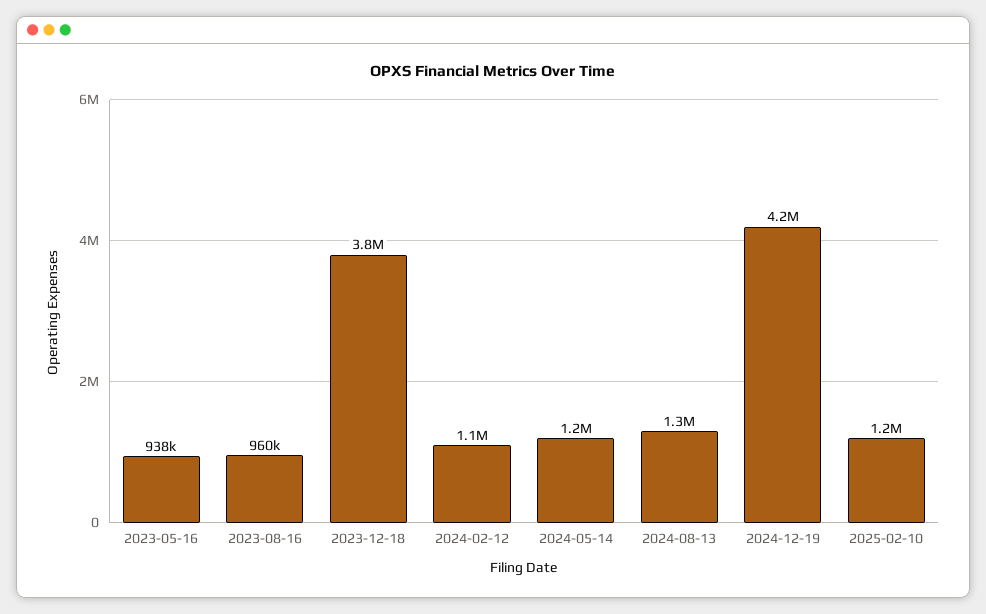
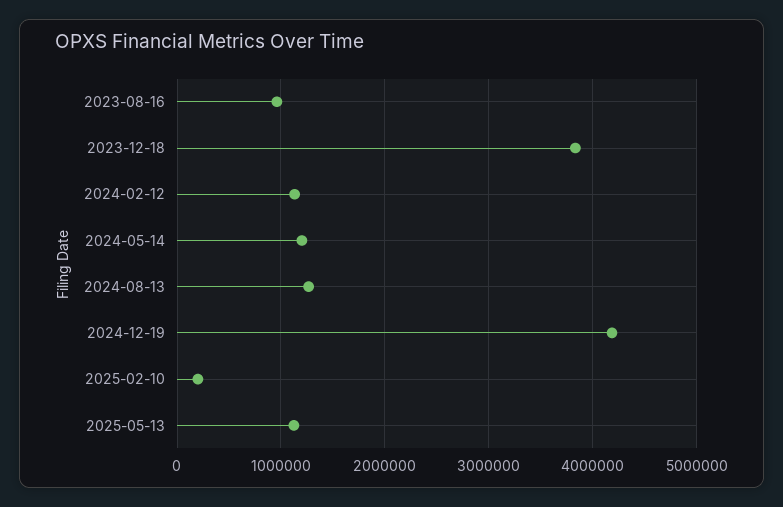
2023-05-16: 938000 -> none
2025-02-10: 1200000 -> 200000
2025-05-13: none -> 1100000

